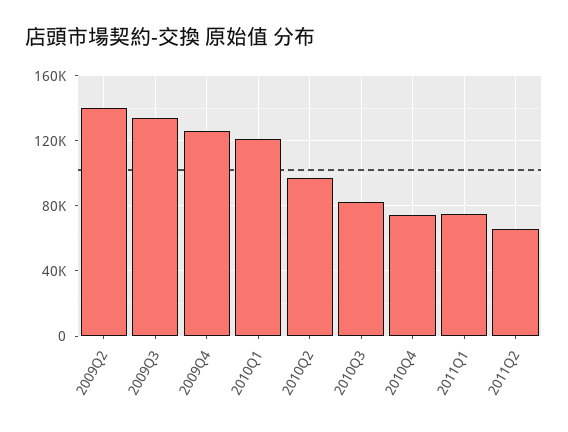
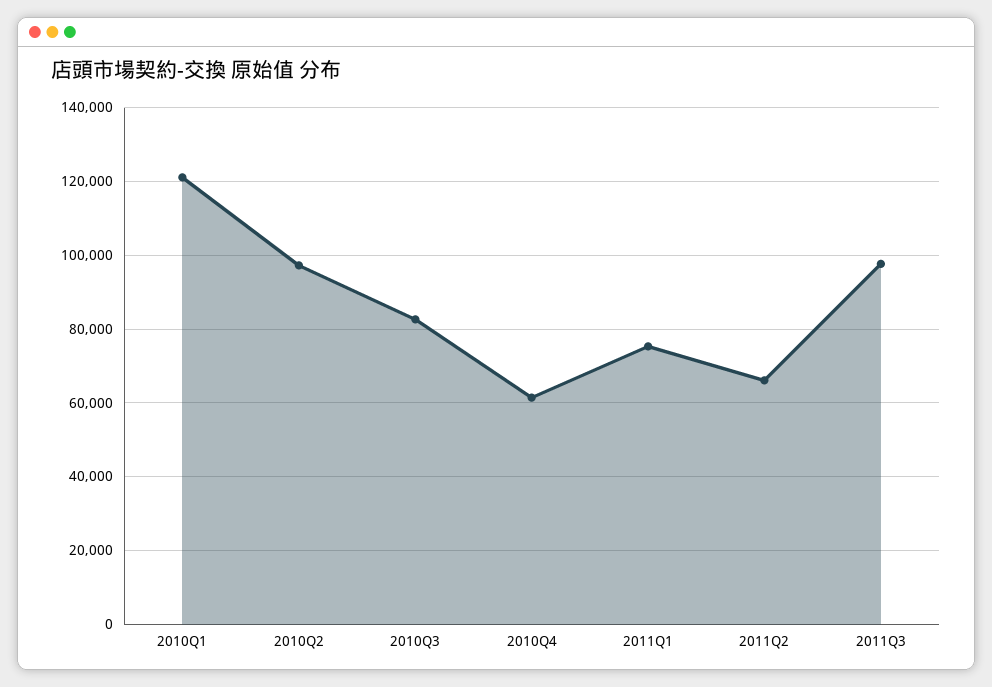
2009Q2: 140000 -> none
2009Q3: 135000 -> none
2009Q4: 125000 -> none
2010Q4: 75000 -> 62000
2011Q3: none -> 98000

